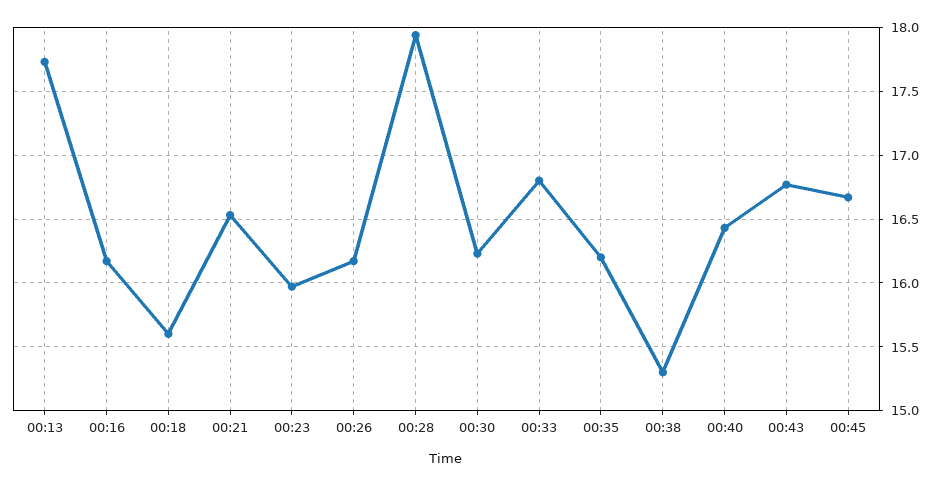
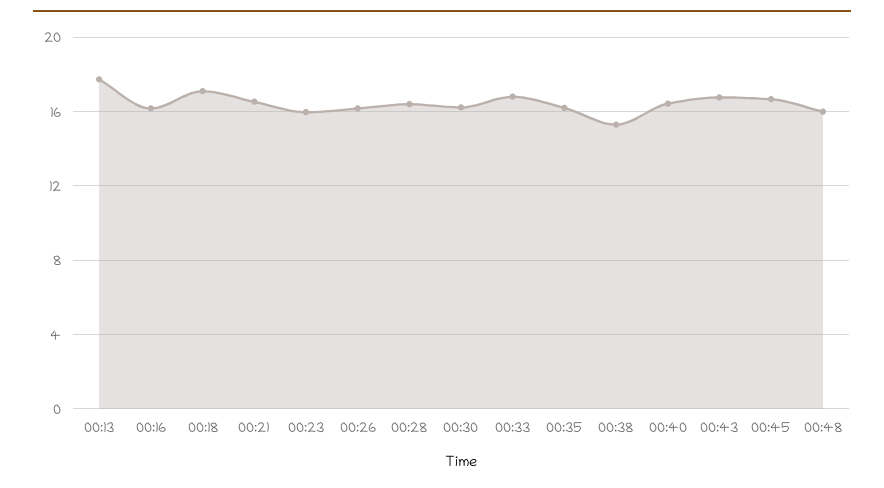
00:18: 15.6 -> 17
00:28: 17.95 -> 16.5
00:48: none -> 16

